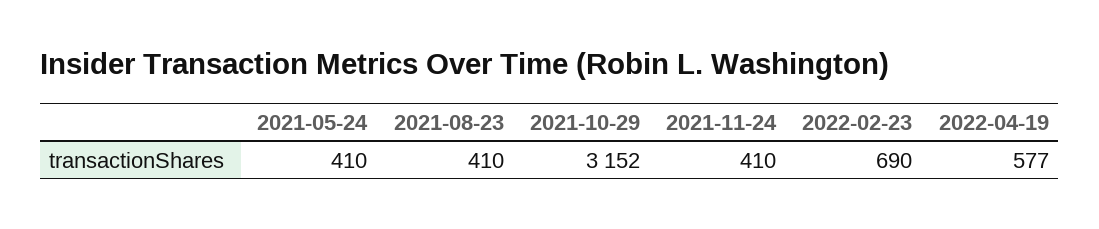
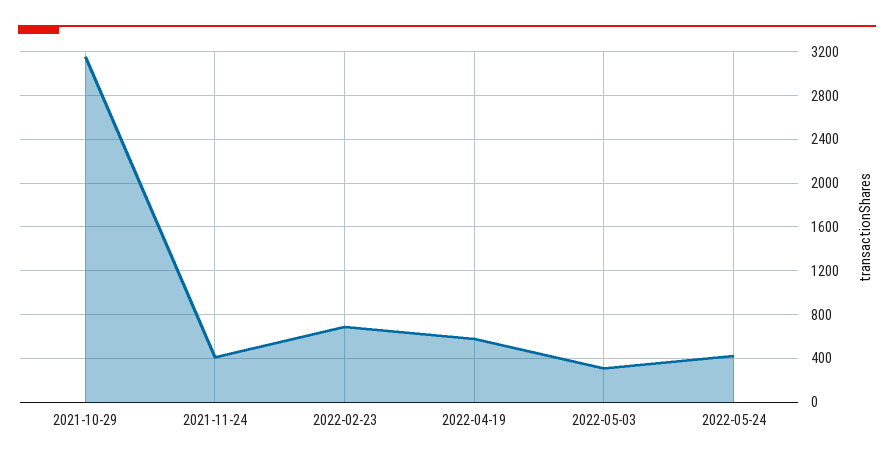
2021-05-24: 410 -> none
2021-08-23: 410 -> none
2022-05-03: none -> 300
2022-05-24: none -> 400

